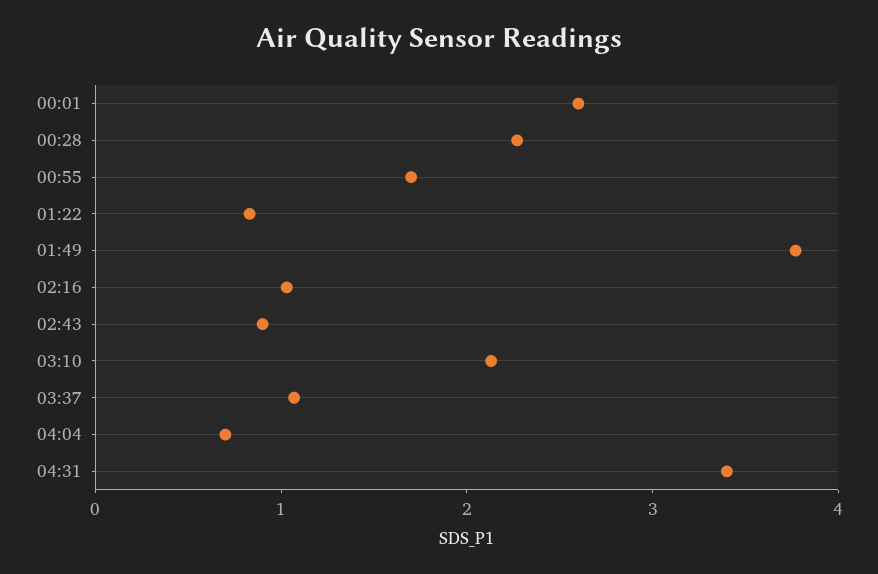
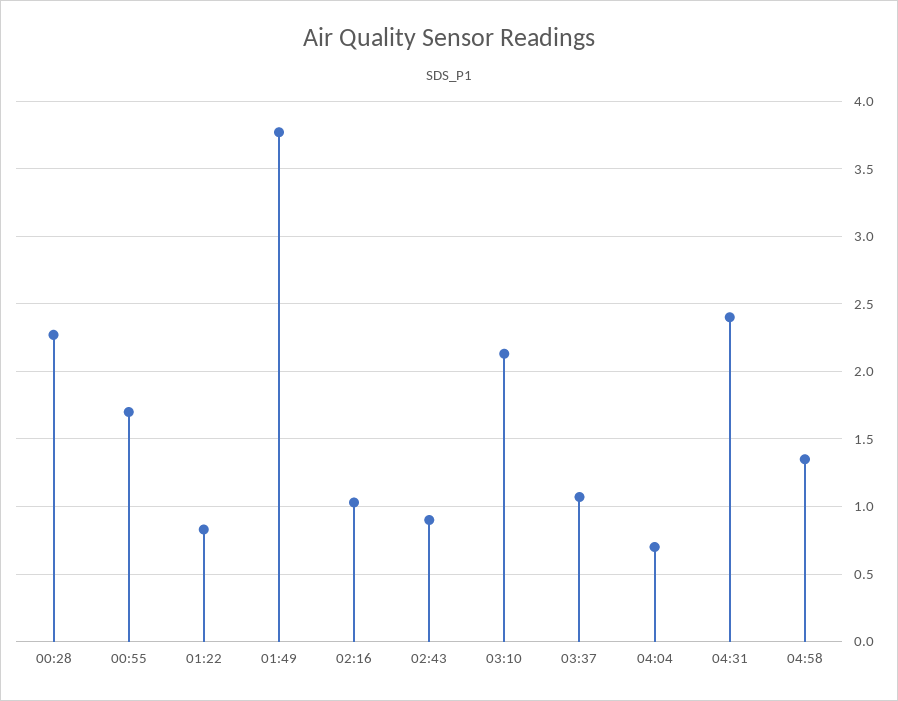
00:01: 2.6 -> none
04:31: 3.4 -> 2.4
04:58: none -> 1.35

